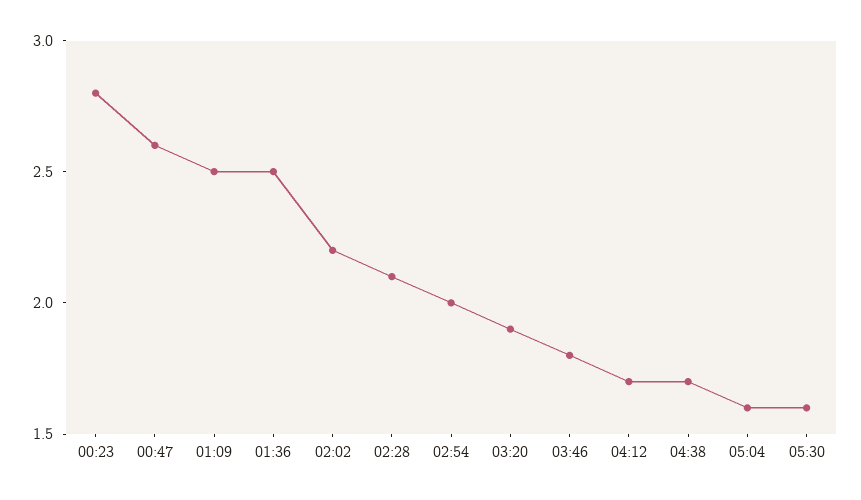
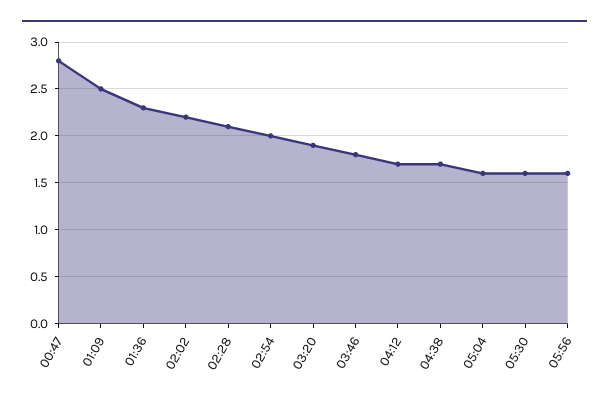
00:23: 2.8 -> none
00:47: 2.6 -> 2.8
01:36: 2.5 -> 2.3
05:56: none -> 1.6

